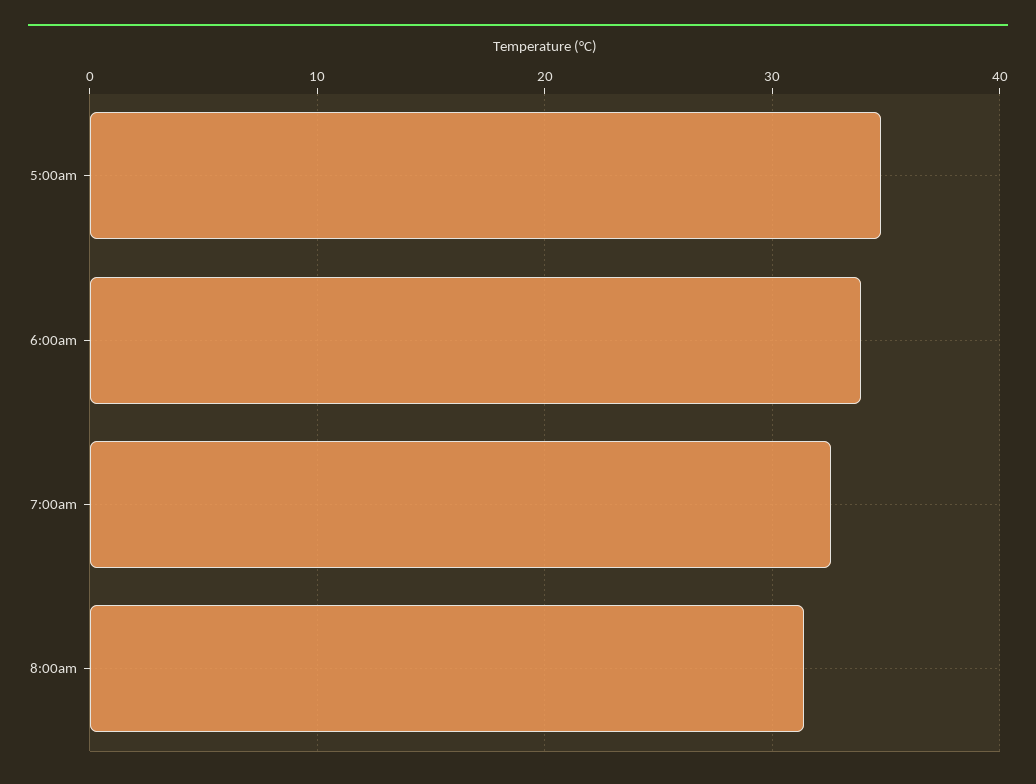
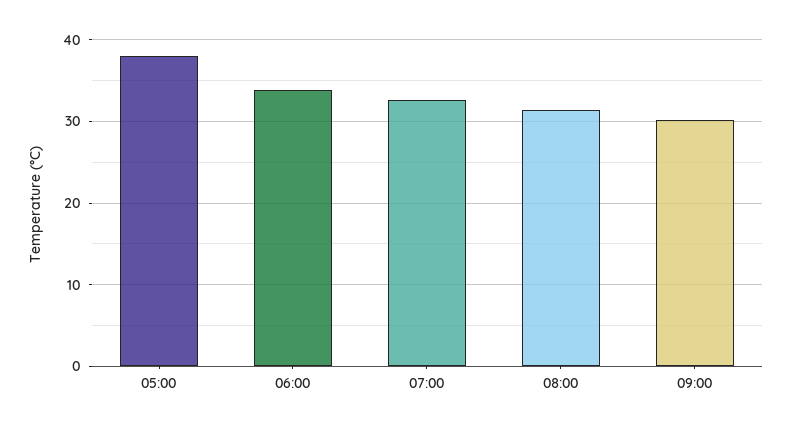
5:00am: 35 -> 38
09:00: none -> 30

